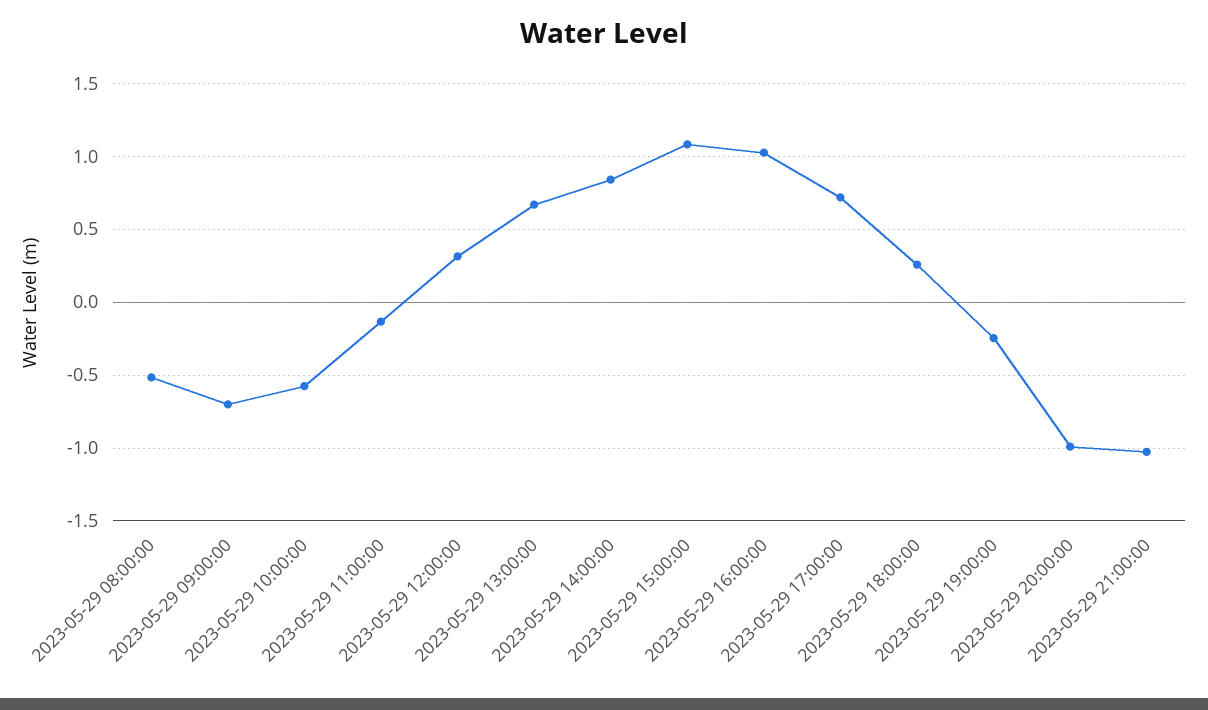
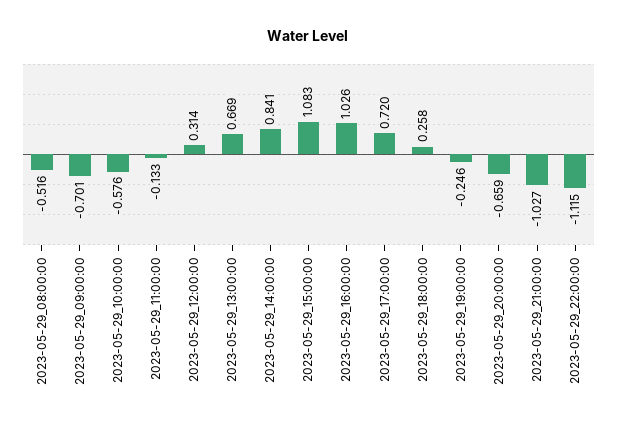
2023-05-29 20:00:00: -1 -> -0.659
2023-05-29_22:00:00: none -> -1.115

